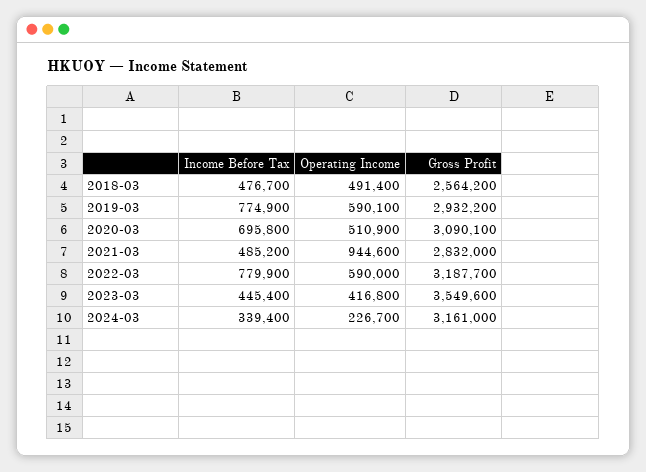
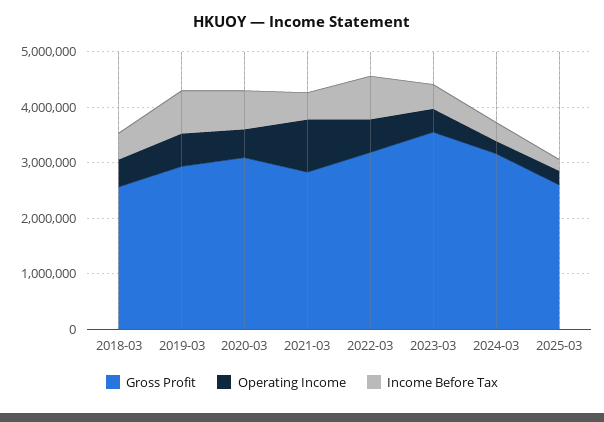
Gross Profit, 2025-03: none -> 2600000
Operating Income, 2025-03: none -> 200000
Income Before Tax, 2025-03: none -> 200000

